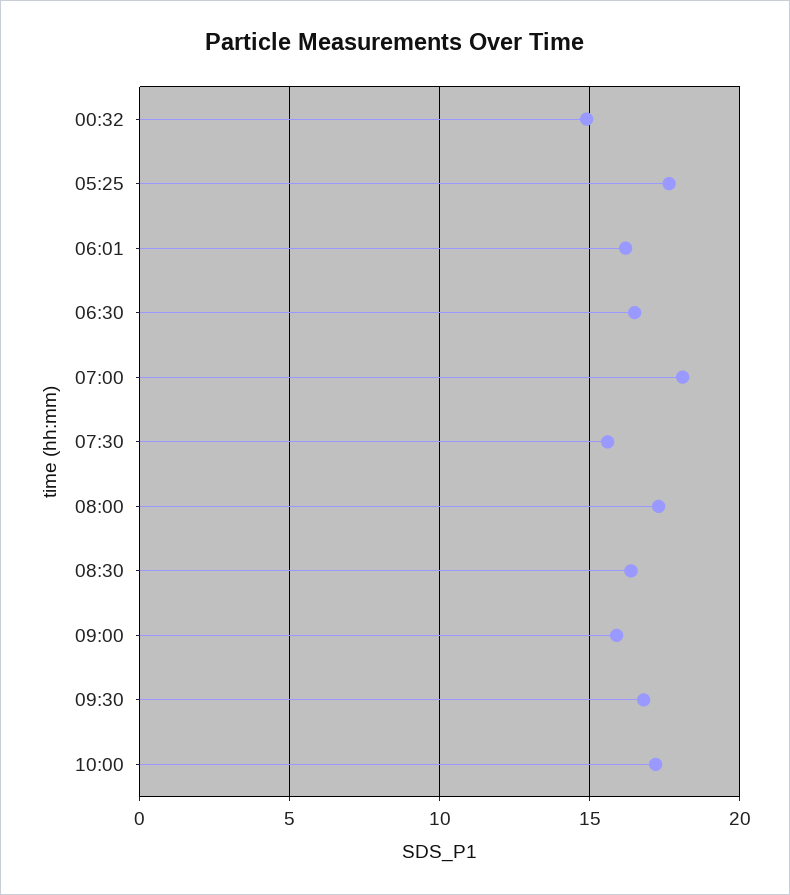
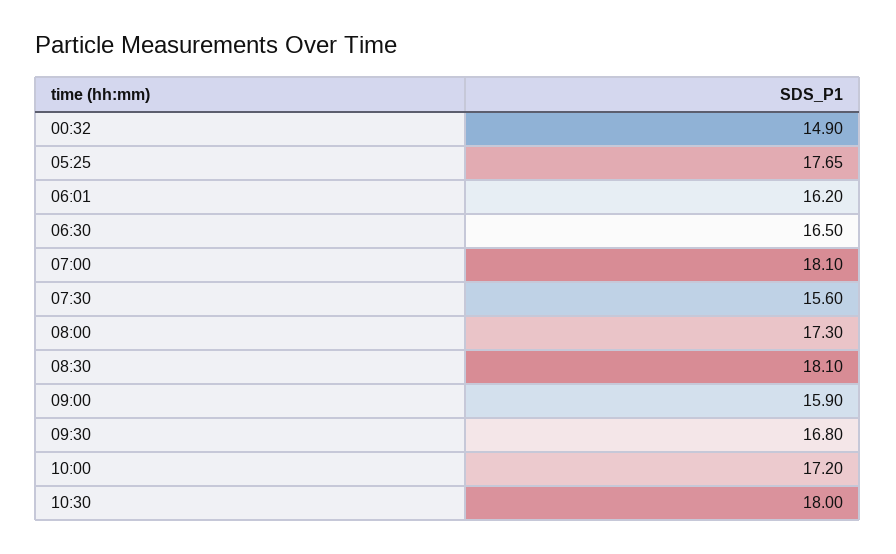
08:30: 16.5 -> 18.1
10:30: none -> 18

